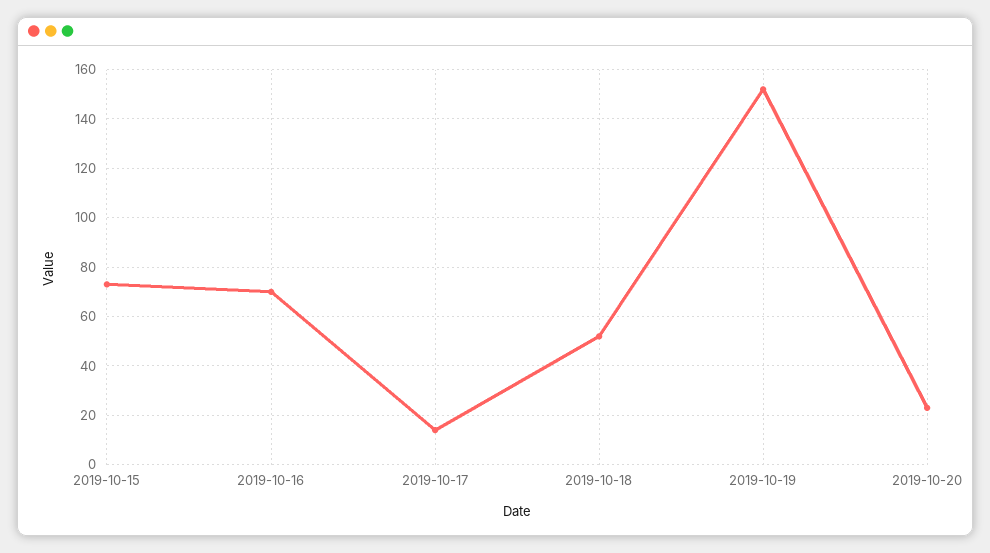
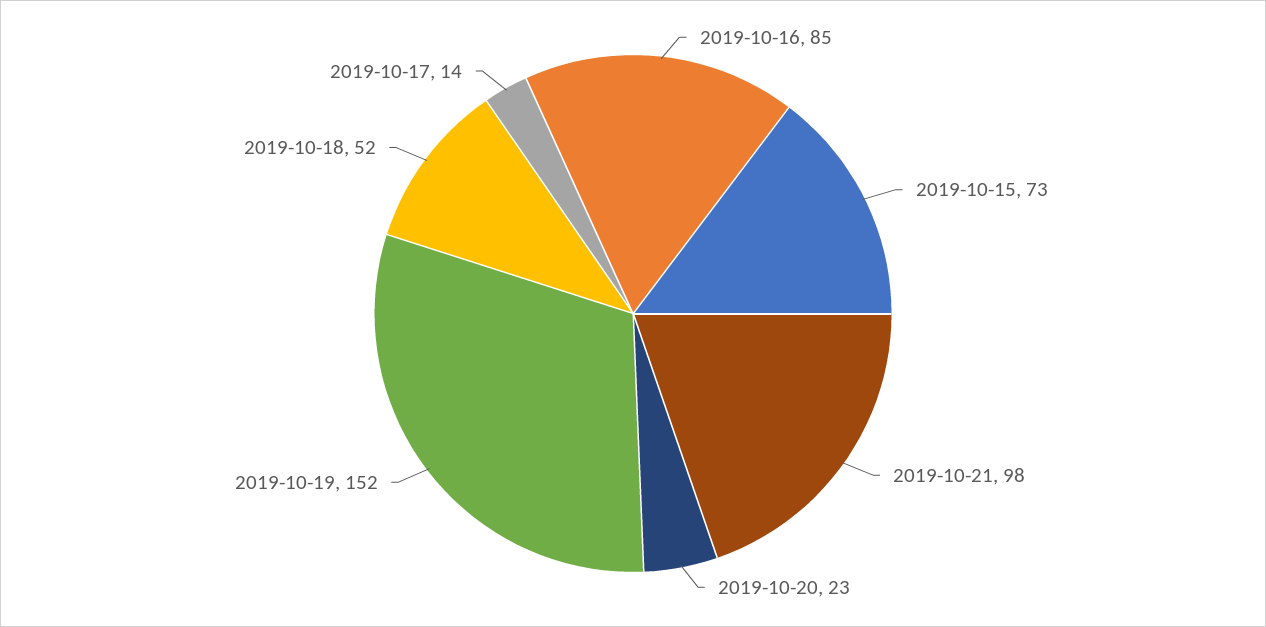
2019-10-16: 70 -> 85
2019-10-21: none -> 98

